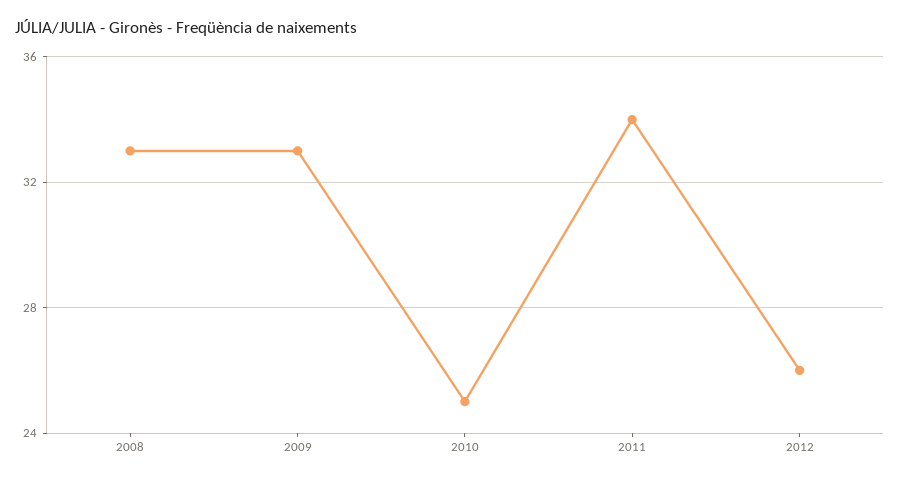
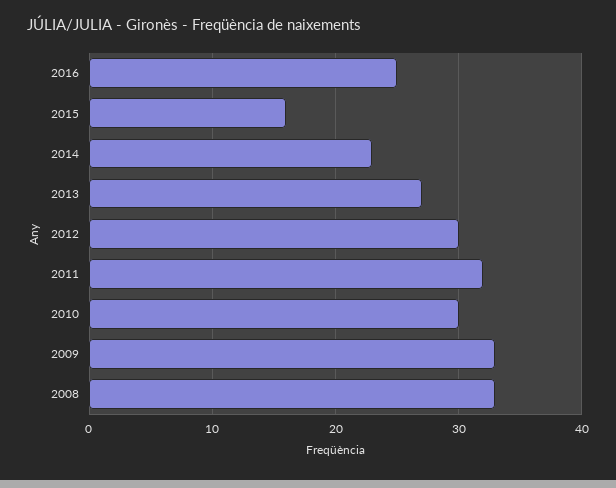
2010: 25 -> 30
2011: 34 -> 32
2012: 26 -> 30
2016: none -> 25
2015: none -> 16
2014: none -> 23
2013: none -> 27

